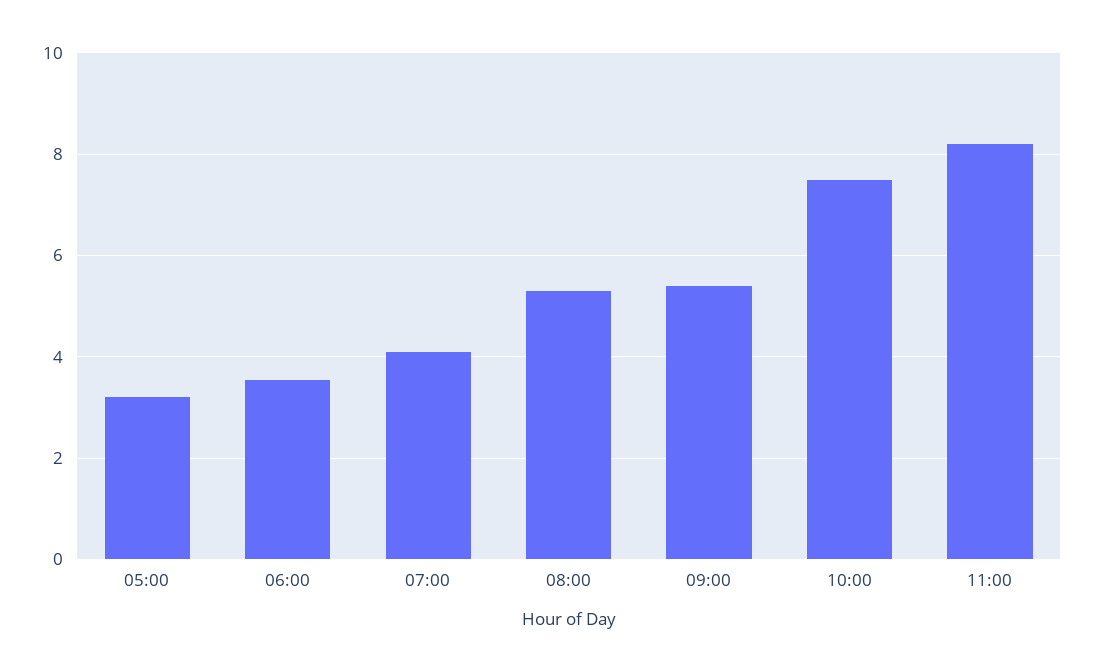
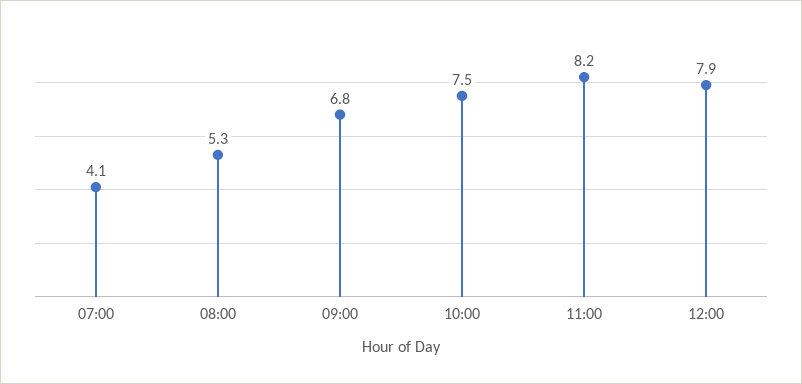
05:00: 3.2 -> none
06:00: 3.6 -> none
09:00: 5.4 -> 6.8
12:00: none -> 7.9

